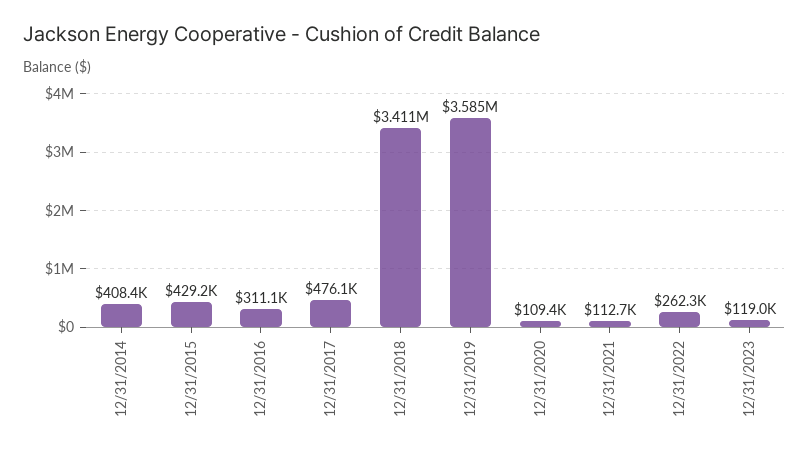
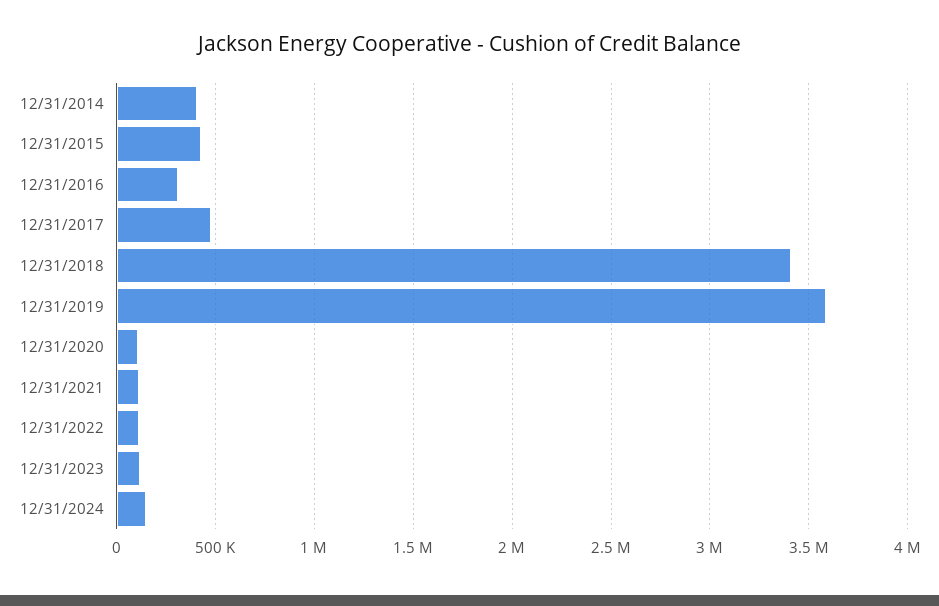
12/31/2022: 262300 -> 100000
12/31/2024: none -> 150000

